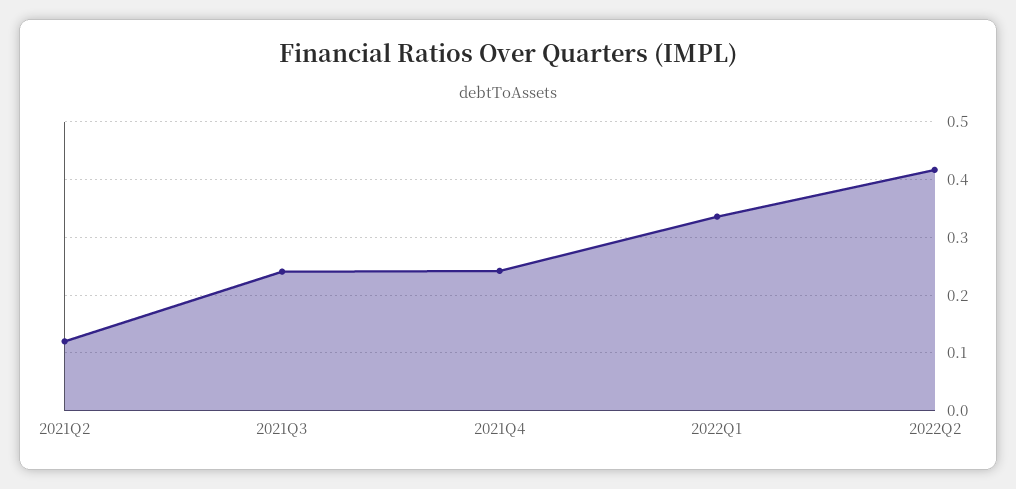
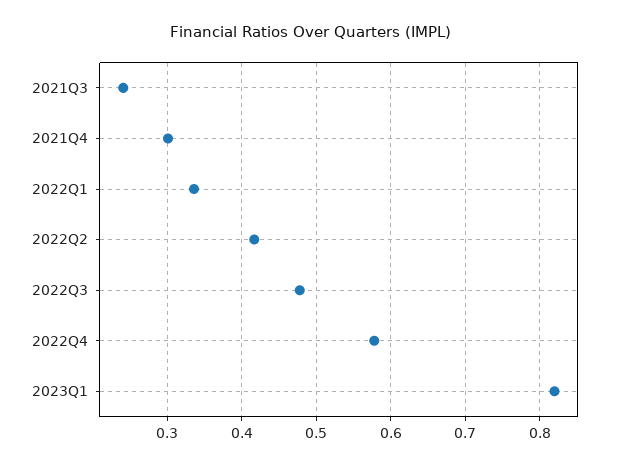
2021Q2: 0.12 -> none
2021Q4: 0.24 -> 0.3
2022Q3: none -> 0.48
2022Q4: none -> 0.58
2023Q1: none -> 0.82

